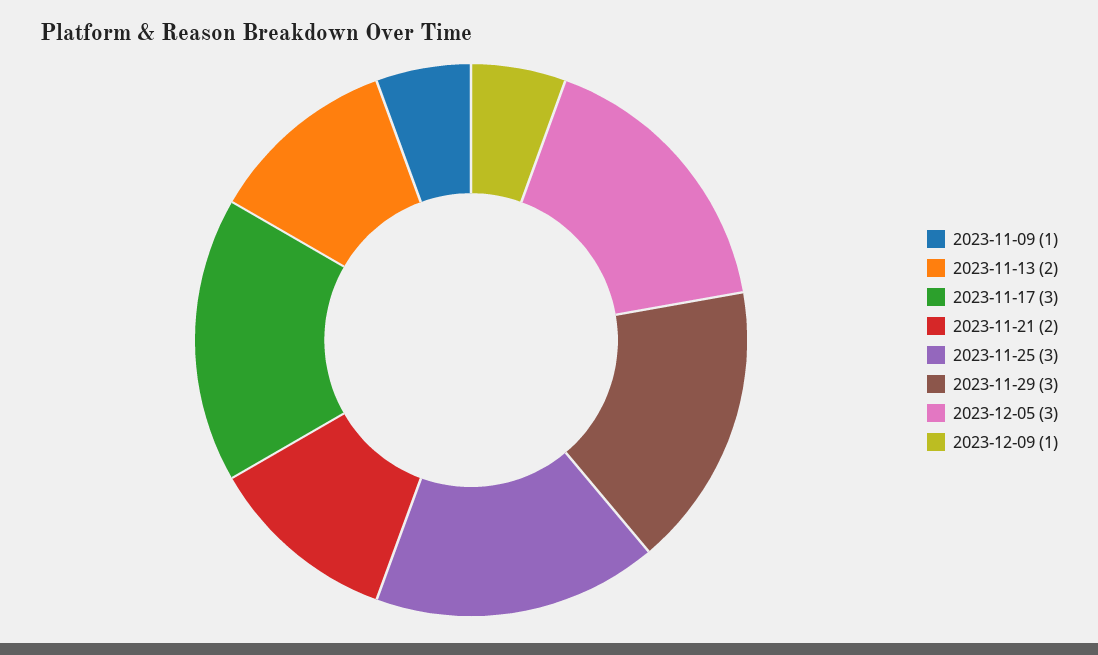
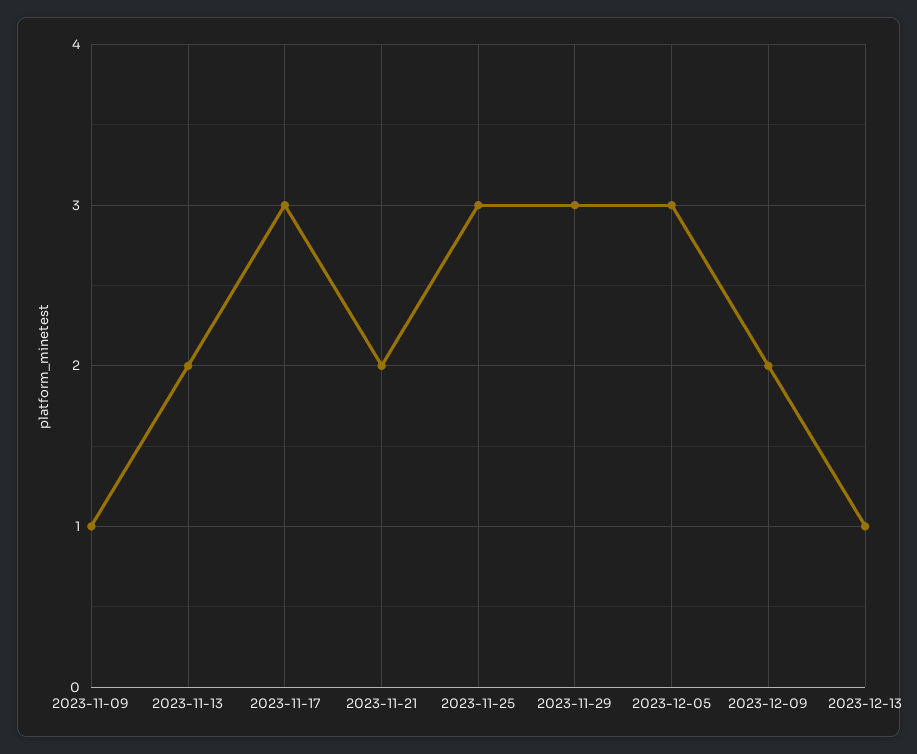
2023-12-09: 1 -> 2
2023-12-13: none -> 1

